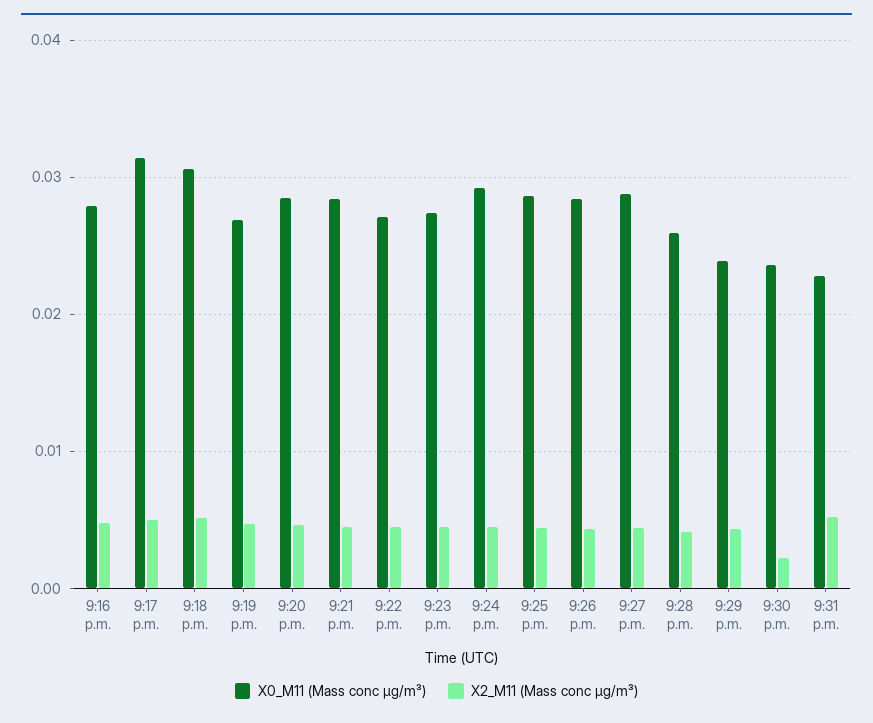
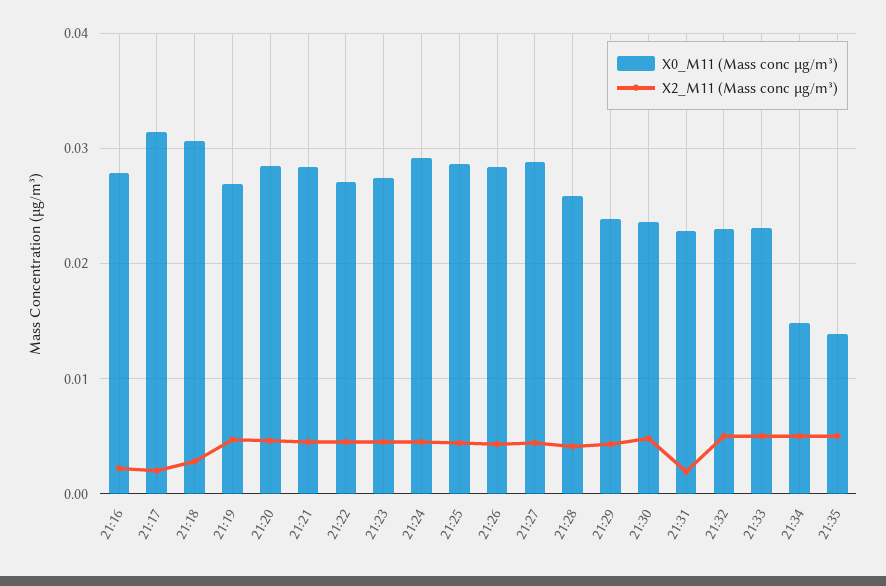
X2_M11 (Mass conc μg/m³), 9:16 p.m.: 0.005 -> 0.002
X2_M11 (Mass conc μg/m³), 9:17 p.m.: 0.005 -> 0.002
X2_M11 (Mass conc μg/m³), 9:18 p.m.: 0.005 -> 0.003
X2_M11 (Mass conc μg/m³), 9:30 p.m.: 0.002 -> 0.005
X2_M11 (Mass conc μg/m³), 9:31 p.m.: 0.005 -> 0.002
X0_M11 (Mass conc μg/m³), 21:32: none -> 0.023
X2_M11 (Mass conc μg/m³), 21:32: none -> 0.005
X0_M11 (Mass conc μg/m³), 21:33: none -> 0.023
X2_M11 (Mass conc μg/m³), 21:33: none -> 0.005
X0_M11 (Mass conc μg/m³), 21:34: none -> 0.015
X2_M11 (Mass conc μg/m³), 21:34: none -> 0.005
X0_M11 (Mass conc μg/m³), 21:35: none -> 0.014
X2_M11 (Mass conc μg/m³), 21:35: none -> 0.005

